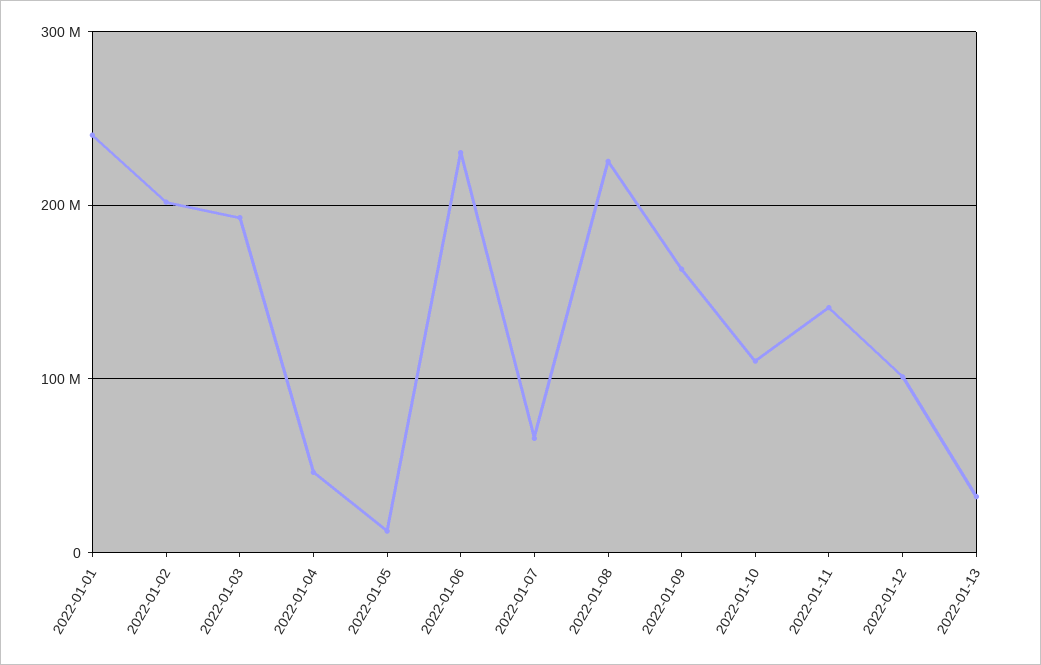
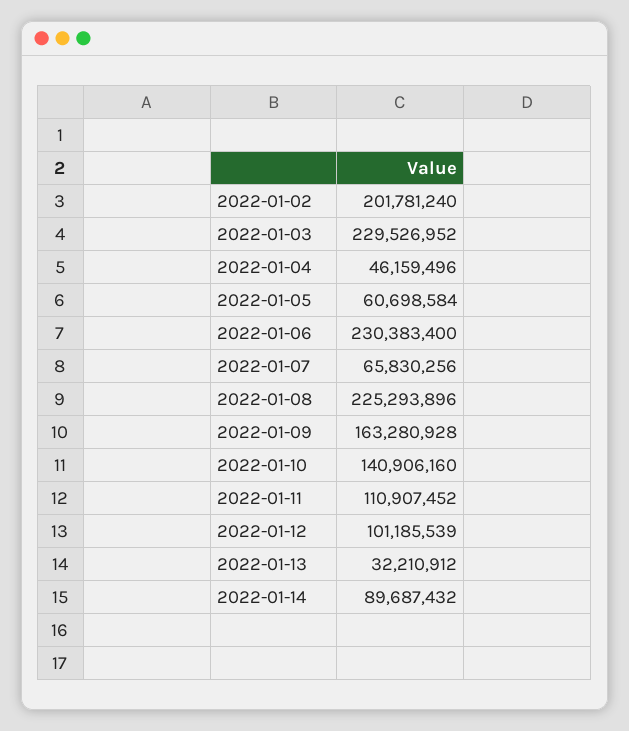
2022-01-01: 240000000 -> none
2022-01-03: 190000000 -> 229526952
2022-01-05: 10000000 -> 60698584
2022-01-10: 110000000 -> 140906160
2022-01-11: 140000000 -> 110907452
2022-01-14: none -> 89687432

